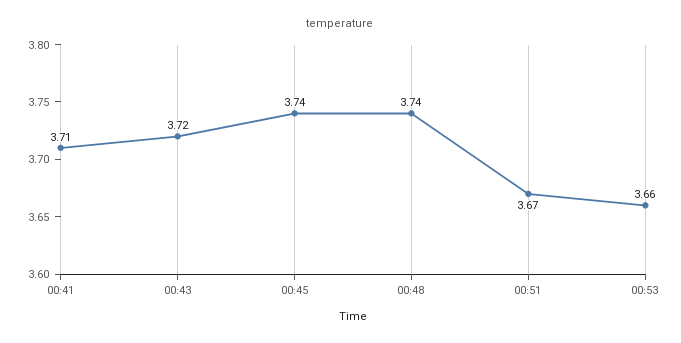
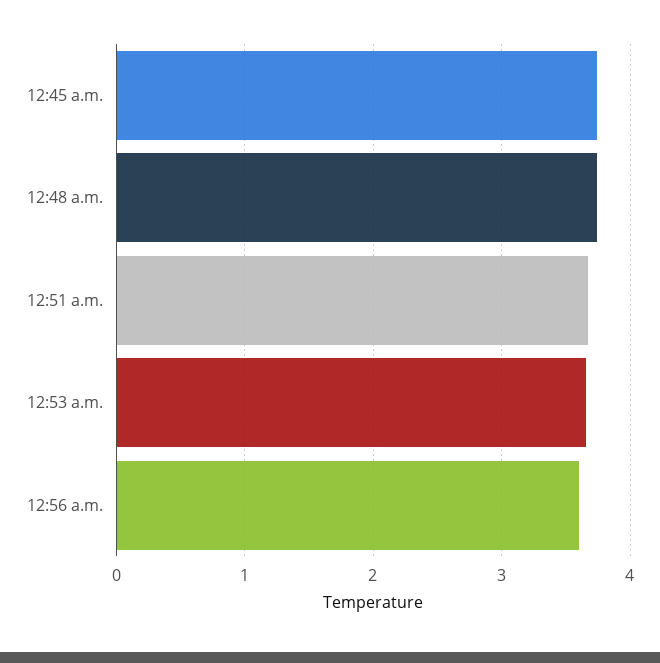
00:41: 3.71 -> none
00:43: 3.72 -> none
12:56 a.m.: none -> 3.6

